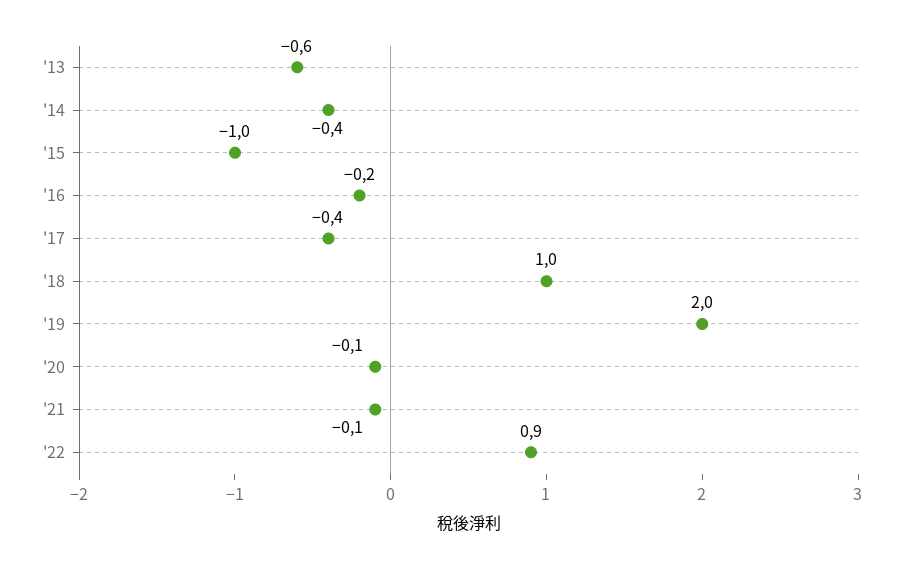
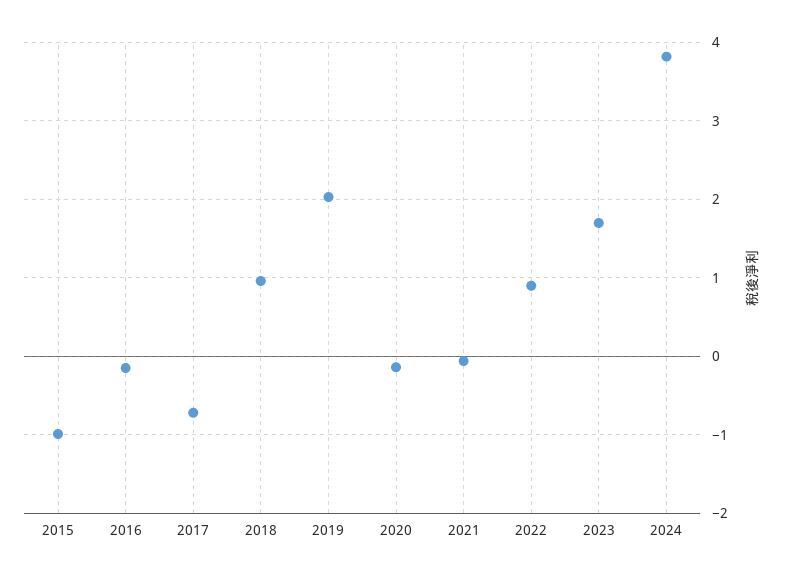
'13: -0.6 -> none
'14: -0.4 -> none
'17: -0.4 -> -0.7
2023: none -> 1.7
2024: none -> 3.8

